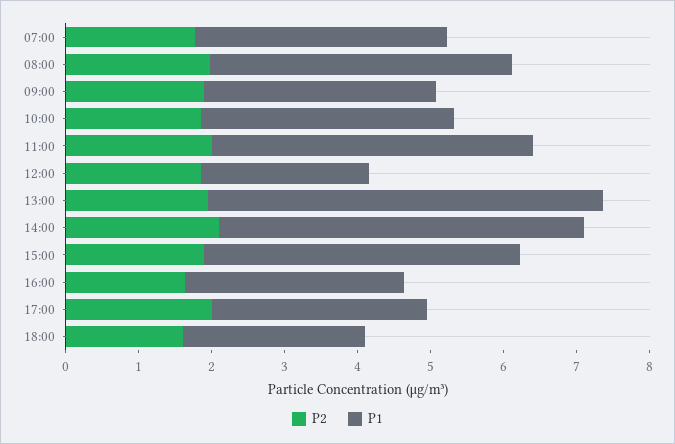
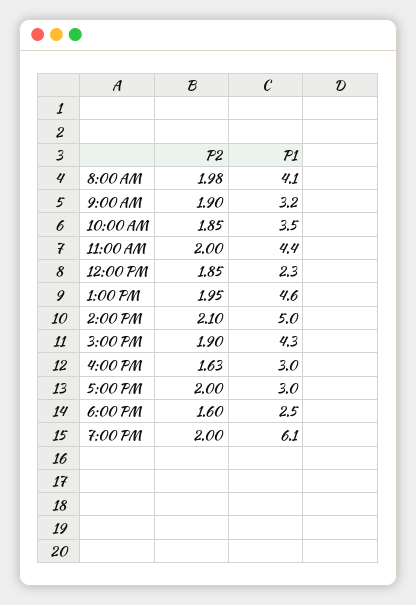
P2, 07:00: 1.8 -> none
P1, 07:00: 3.4 -> none
P1, 13:00: 5.4 -> 4.6
P2, 7:00 PM: none -> 2
P1, 7:00 PM: none -> 6.1

